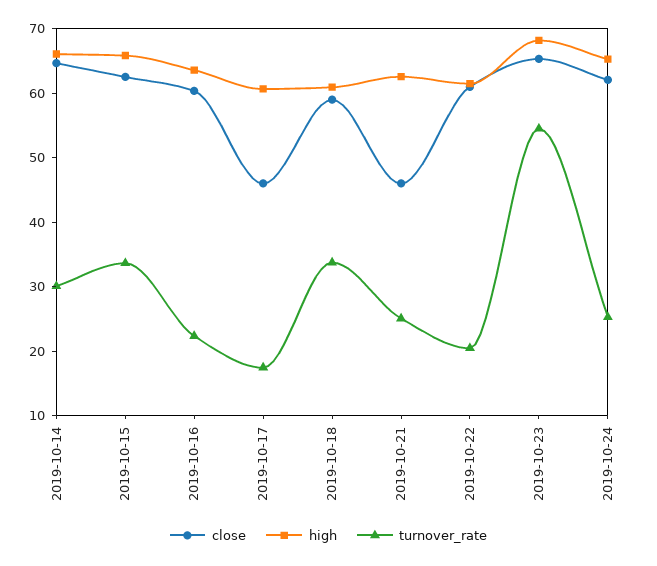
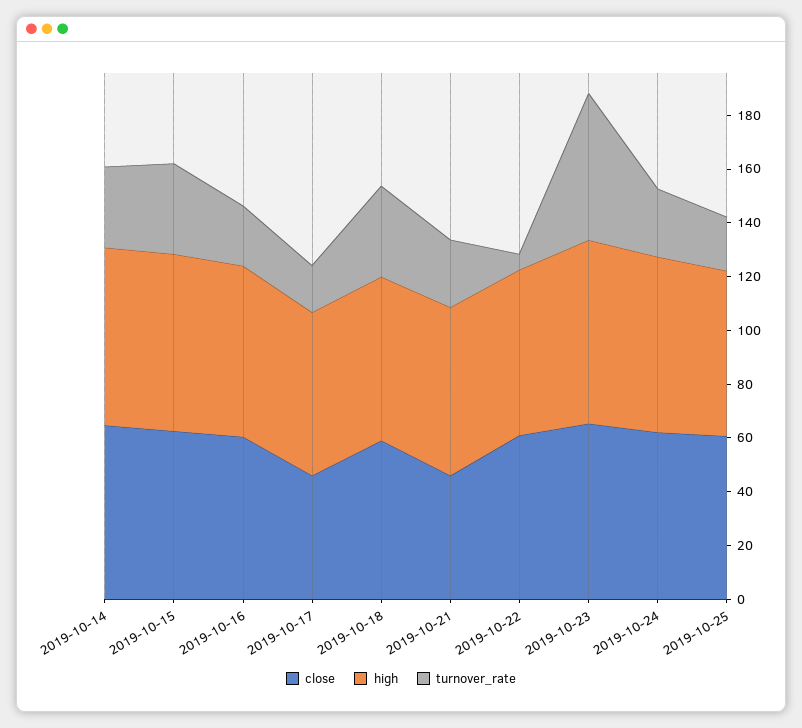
turnover_rate, 2019-10-22: 20 -> 5
close, 2019-10-25: none -> 60
high, 2019-10-25: none -> 60
turnover_rate, 2019-10-25: none -> 20

